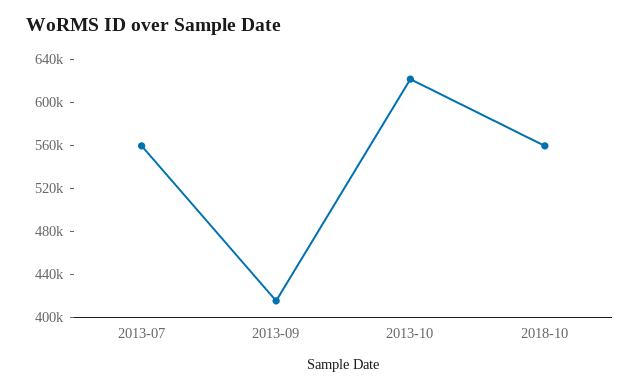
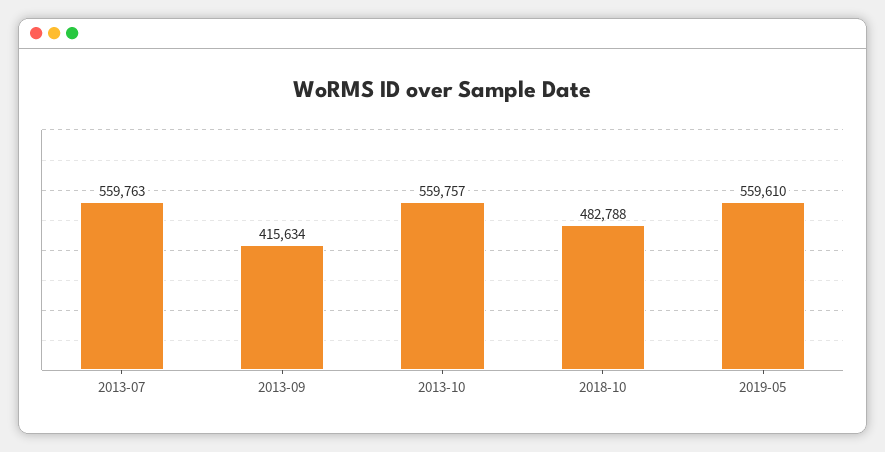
2013-10: 620000 -> 559757
2018-10: 560000 -> 482788
2019-05: none -> 559610

